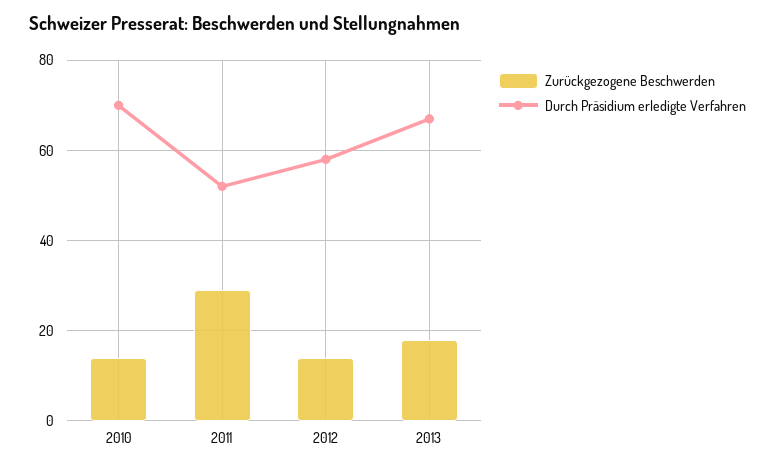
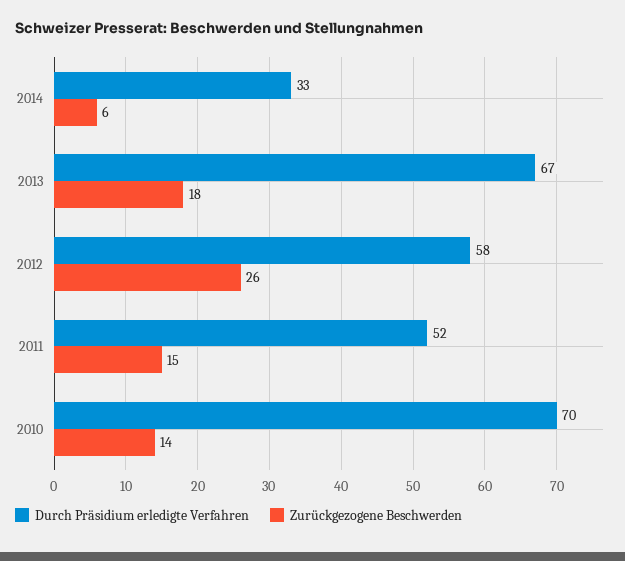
Zurückgezogene Beschwerden, 2011: 30 -> 15
Zurückgezogene Beschwerden, 2012: 15 -> 26
Durch Präsidium erledigte Verfahren, 2014: none -> 33
Zurückgezogene Beschwerden, 2014: none -> 6

